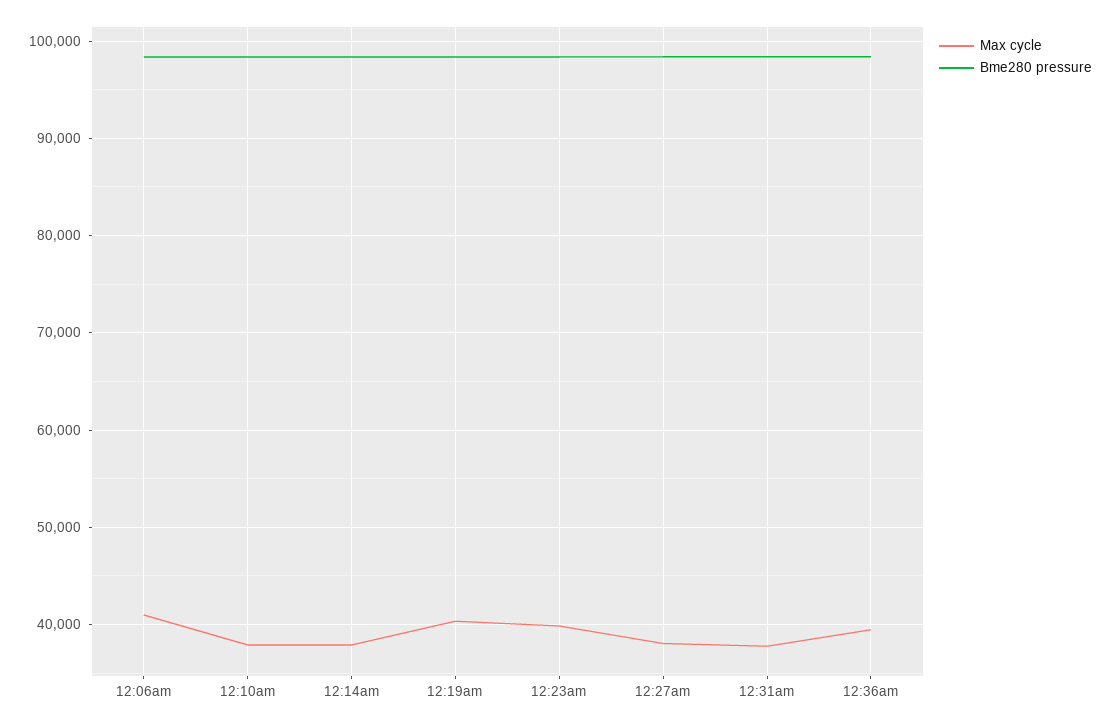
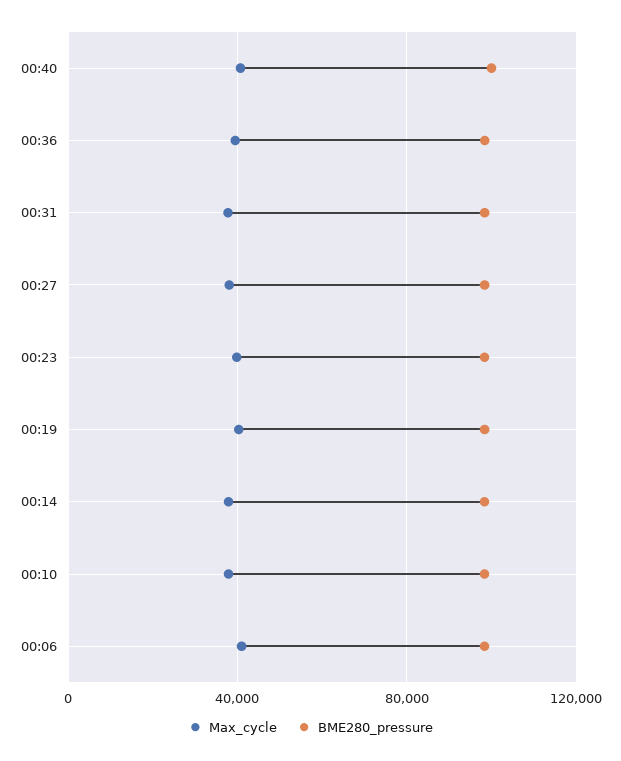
Max cycle, 00:40: none -> 40000
Bme280 pressure, 00:40: none -> 100000

